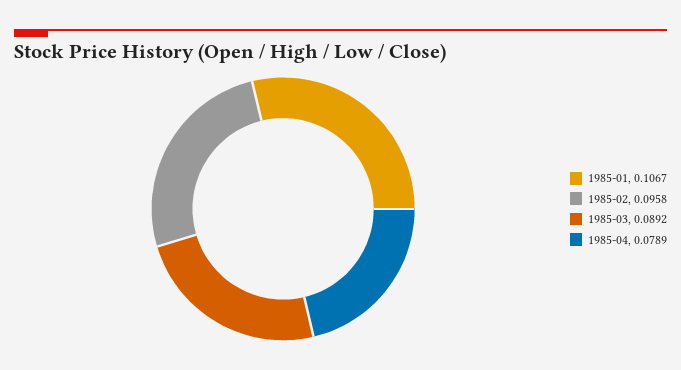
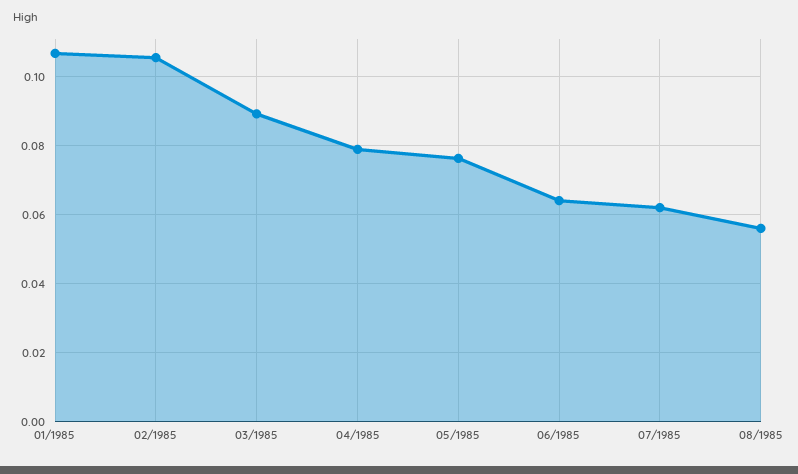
1985-02: 0.0958 -> 0.106
05/1985: none -> 0.076
06/1985: none -> 0.064
07/1985: none -> 0.062
08/1985: none -> 0.056

